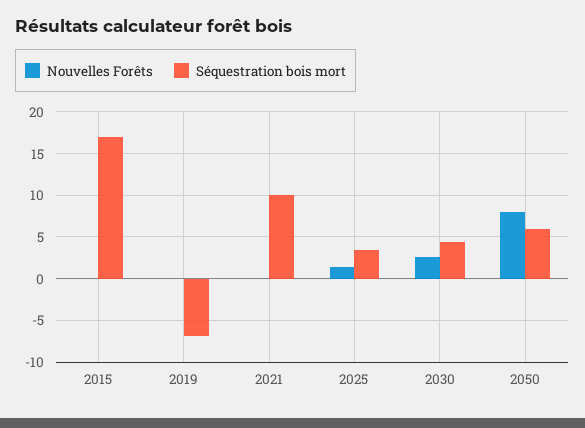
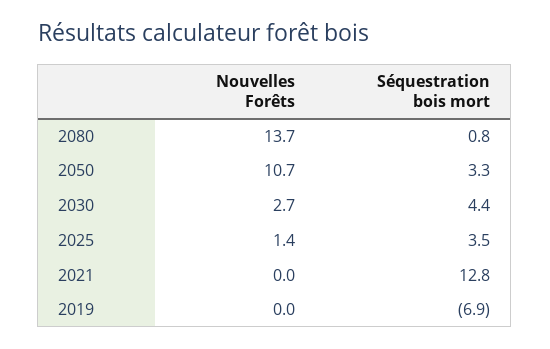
Nouvelles Forêts, 2015: 0 -> none
Séquestration bois mort, 2015: 17 -> none
Séquestration bois mort, 2021: 10 -> 12.8
Nouvelles Forêts, 2050: 8 -> 10.7
Séquestration bois mort, 2050: 6 -> 3.3
Nouvelles Forêts, 2080: none -> 13.7
Séquestration bois mort, 2080: none -> 0.8

